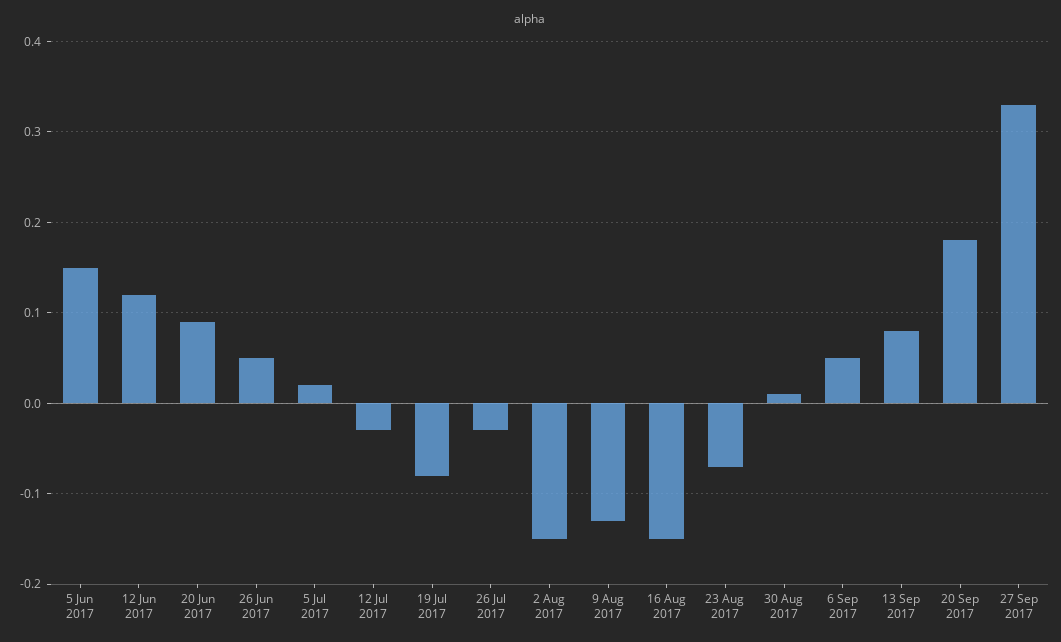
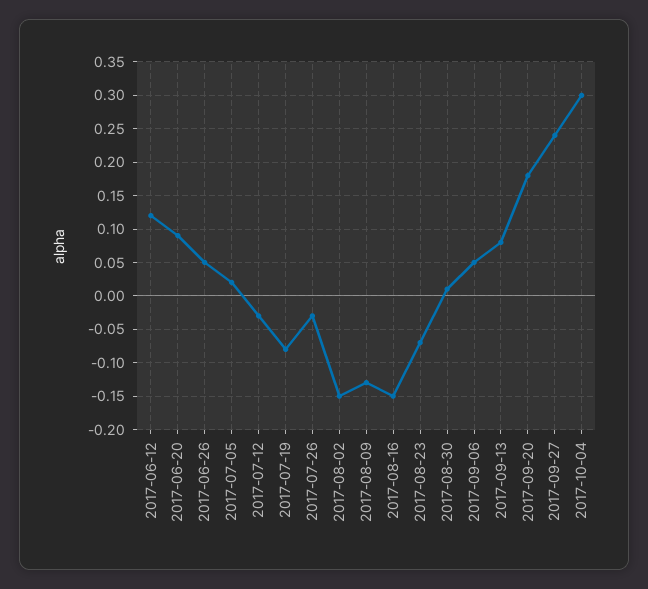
5 Jun 2017: 0.15 -> none
27 Sep 2017: 0.33 -> 0.24
2017-10-04: none -> 0.3

